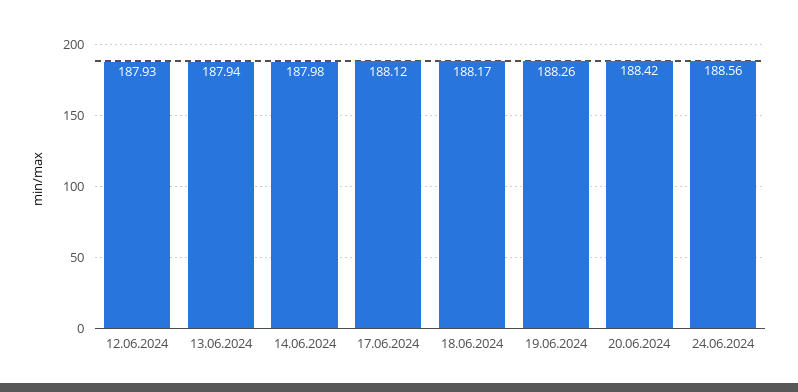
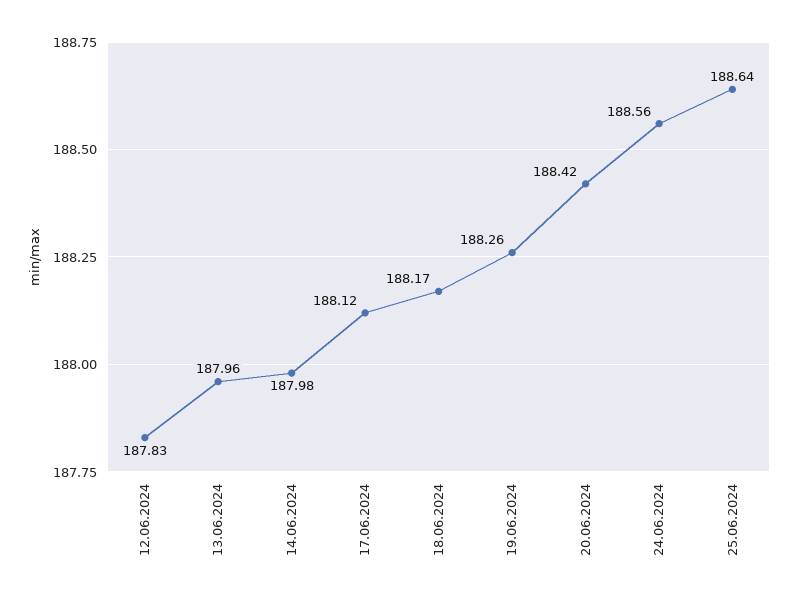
12.06.2024: 187.93 -> 187.83
13.06.2024: 187.94 -> 187.96
25.06.2024: none -> 188.64

